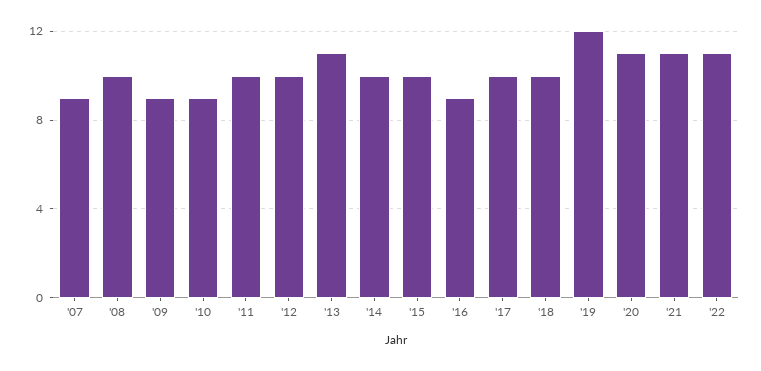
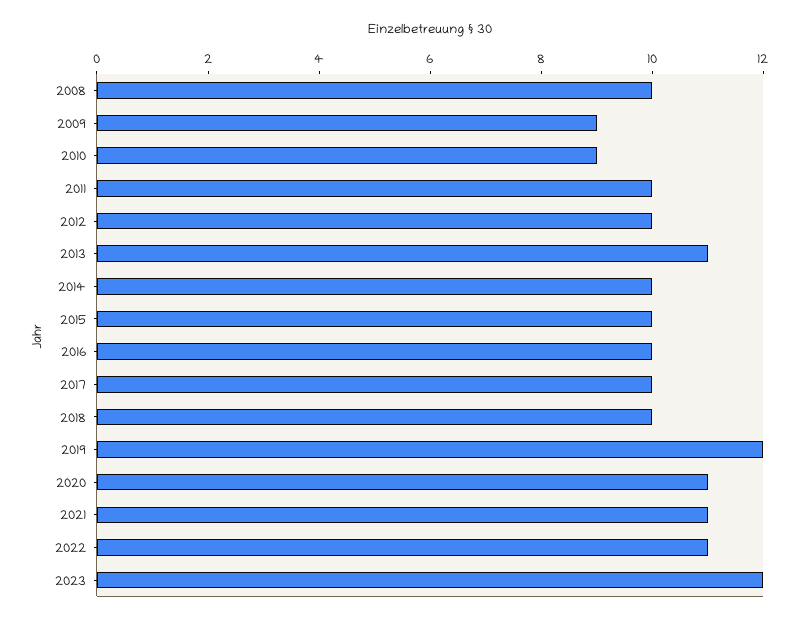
'07: 9 -> none
'16: 9 -> 10
2023: none -> 12

